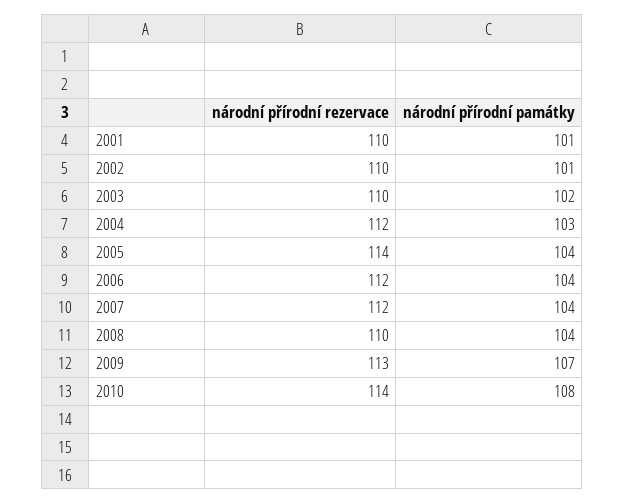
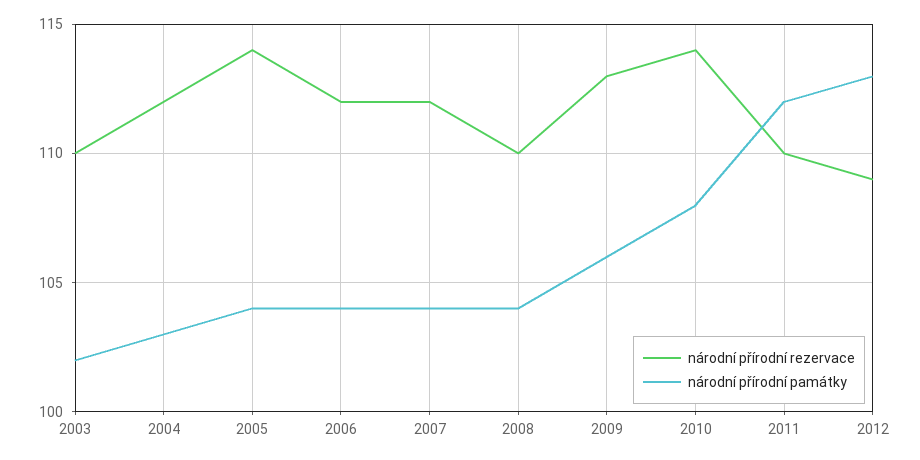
národní přírodní rezervace, 2001: 110 -> none
národní přírodní památky, 2001: 101 -> none
národní přírodní rezervace, 2002: 110 -> none
národní přírodní památky, 2002: 101 -> none
národní přírodní památky, 2009: 107 -> 106
národní přírodní rezervace, 2011: none -> 110
národní přírodní památky, 2011: none -> 112
národní přírodní rezervace, 2012: none -> 109
národní přírodní památky, 2012: none -> 113

